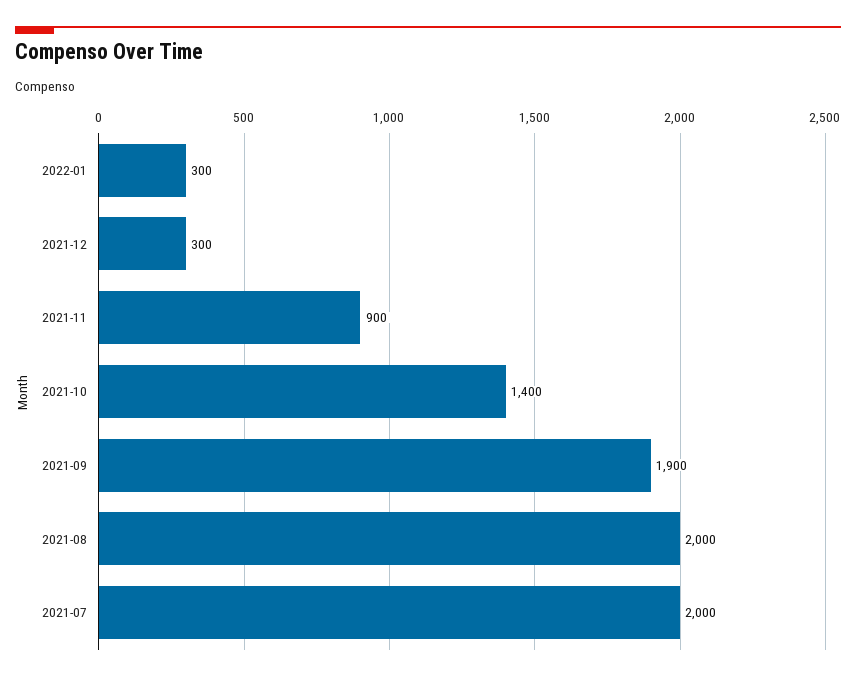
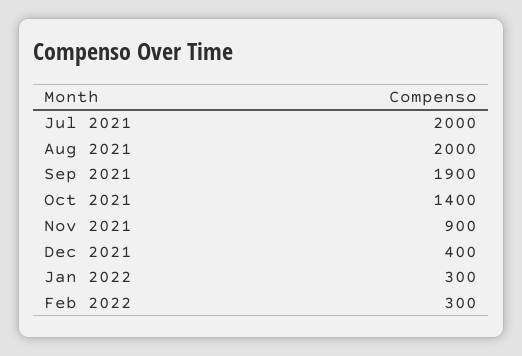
2021-12: 300 -> 400
Feb 2022: none -> 300

